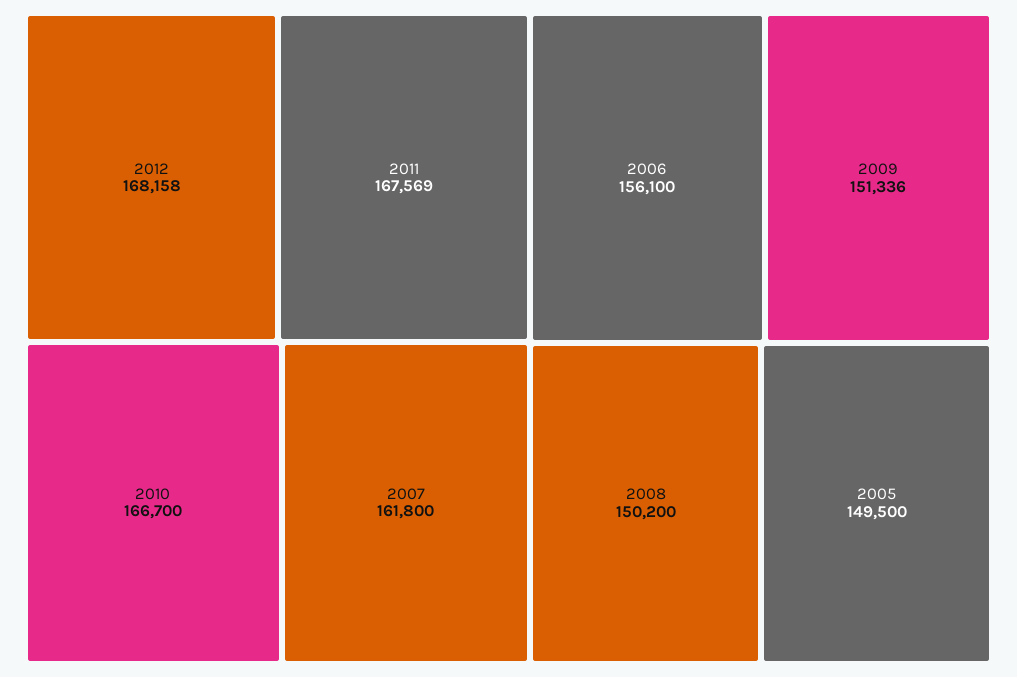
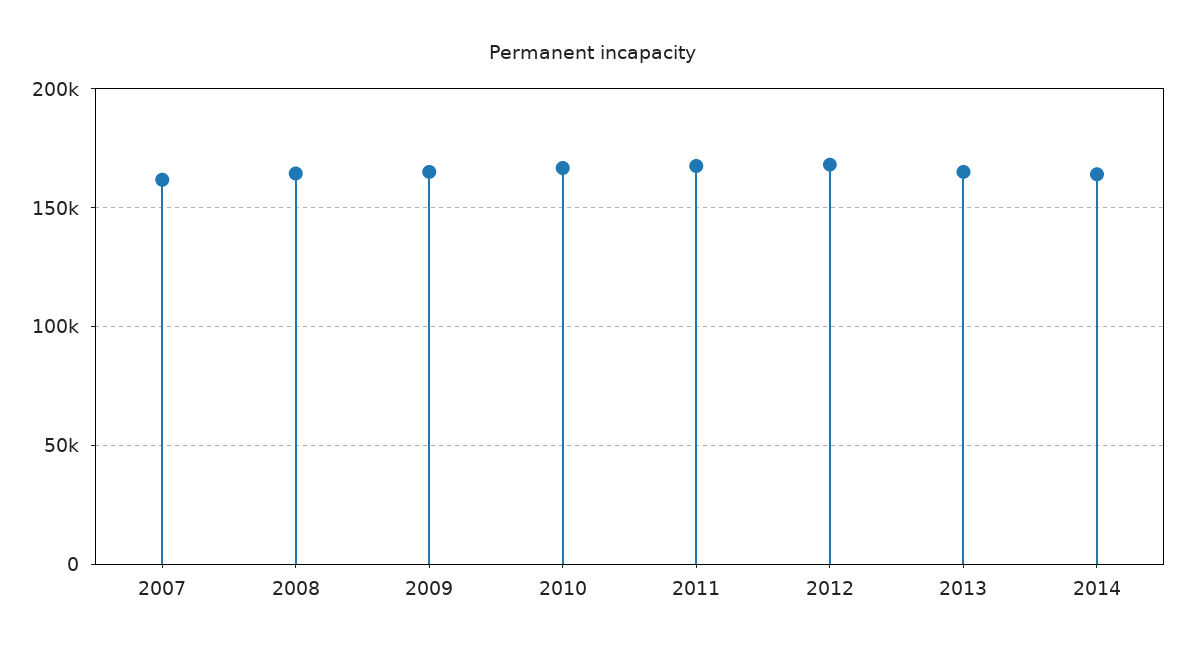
2006: 156100 -> none
2009: 151336 -> 165000
2008: 150200 -> 165000
2005: 149500 -> none
2013: none -> 165000
2014: none -> 165000

